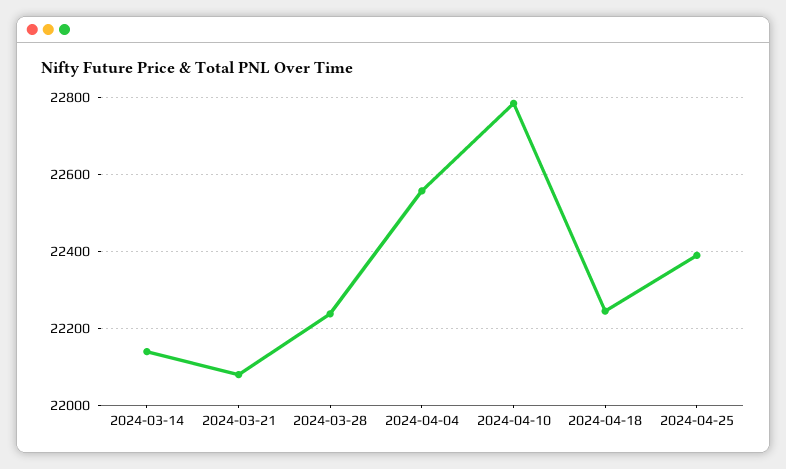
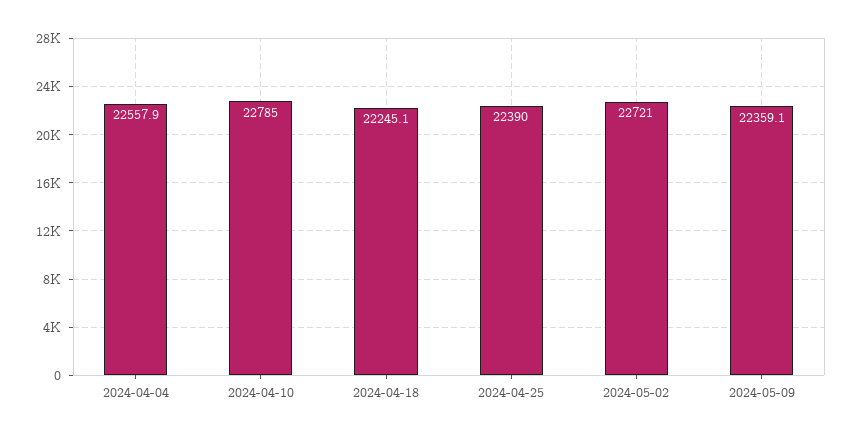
2024-03-14: 22140 -> none
2024-03-21: 22080 -> none
2024-03-28: 22240 -> none
2024-05-02: none -> 22721
2024-05-09: none -> 22359.1

